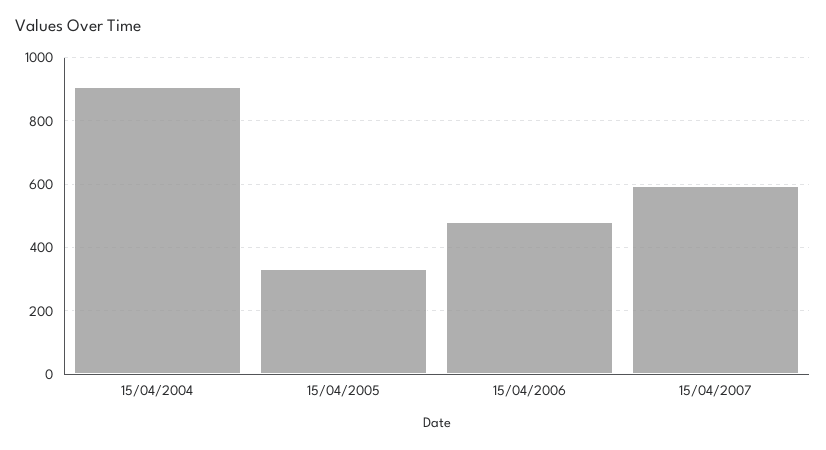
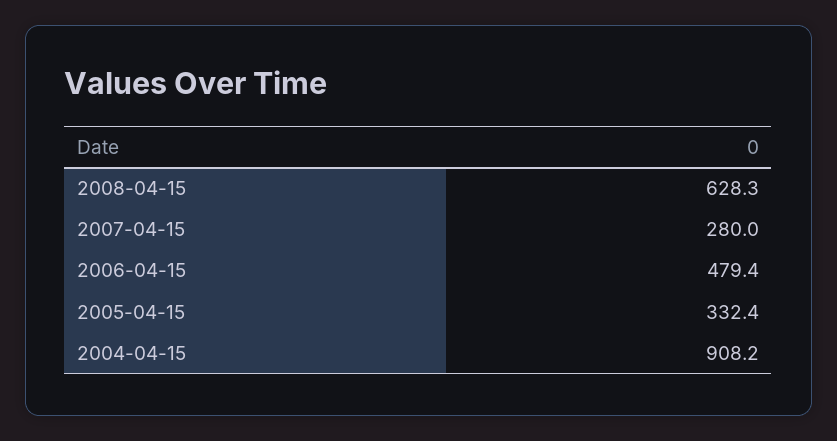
15/04/2007: 600 -> 280
2008-04-15: none -> 628.3

